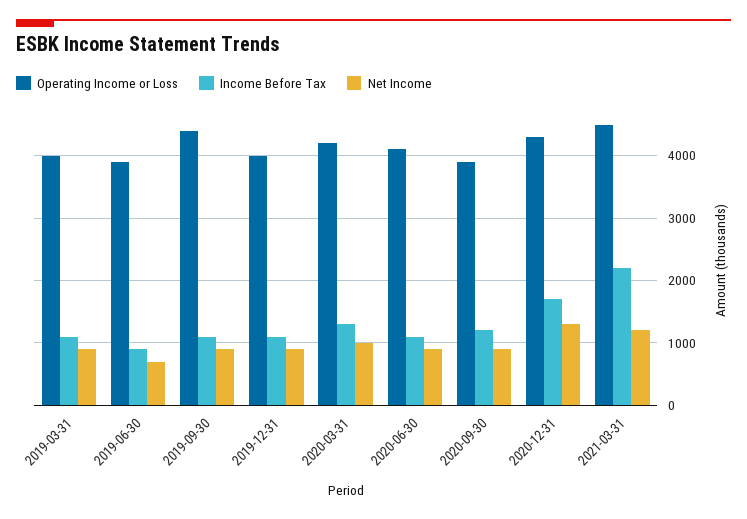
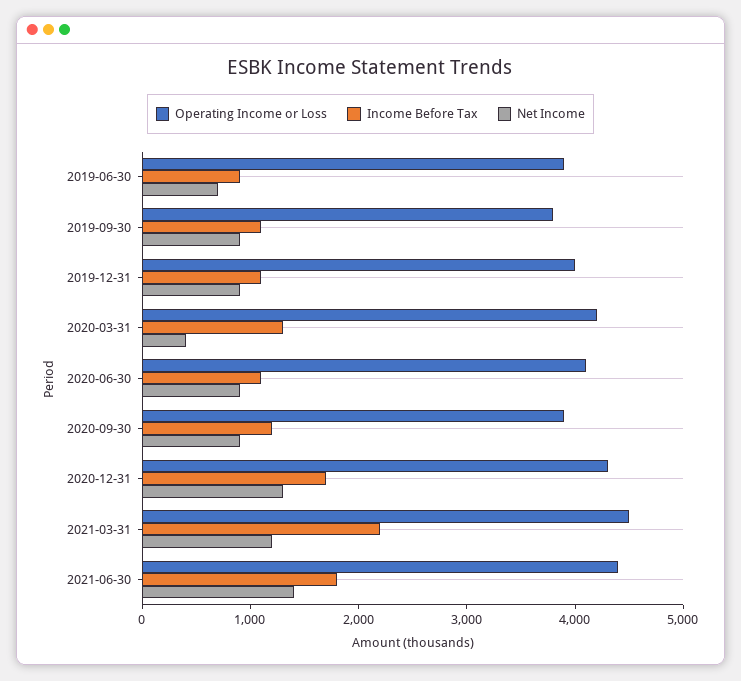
Operating Income or Loss, 2019-03-31: 4000 -> none
Income Before Tax, 2019-03-31: 1100 -> none
Net Income, 2019-03-31: 900 -> none
Operating Income or Loss, 2019-09-30: 4400 -> 3800
Net Income, 2020-03-31: 1000 -> 400
Operating Income or Loss, 2021-06-30: none -> 4400
Income Before Tax, 2021-06-30: none -> 1800
Net Income, 2021-06-30: none -> 1400

